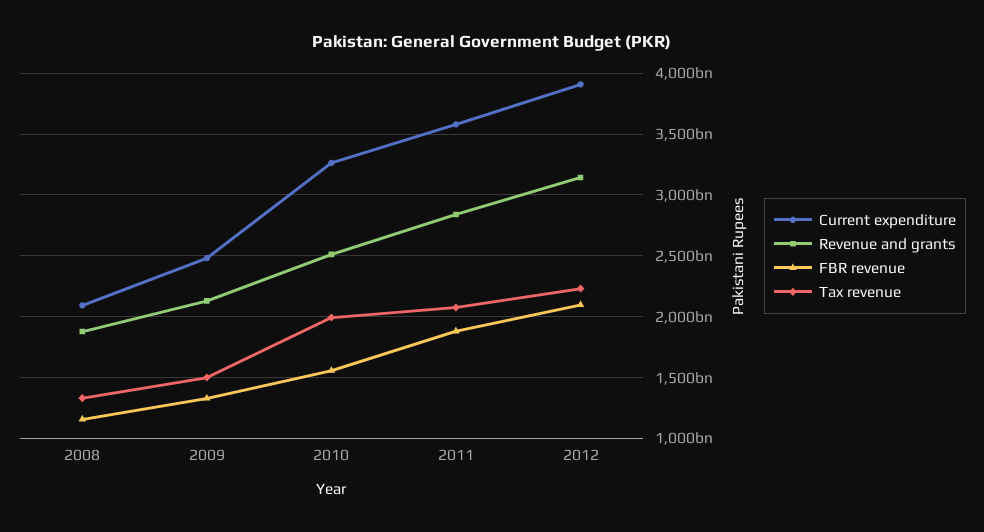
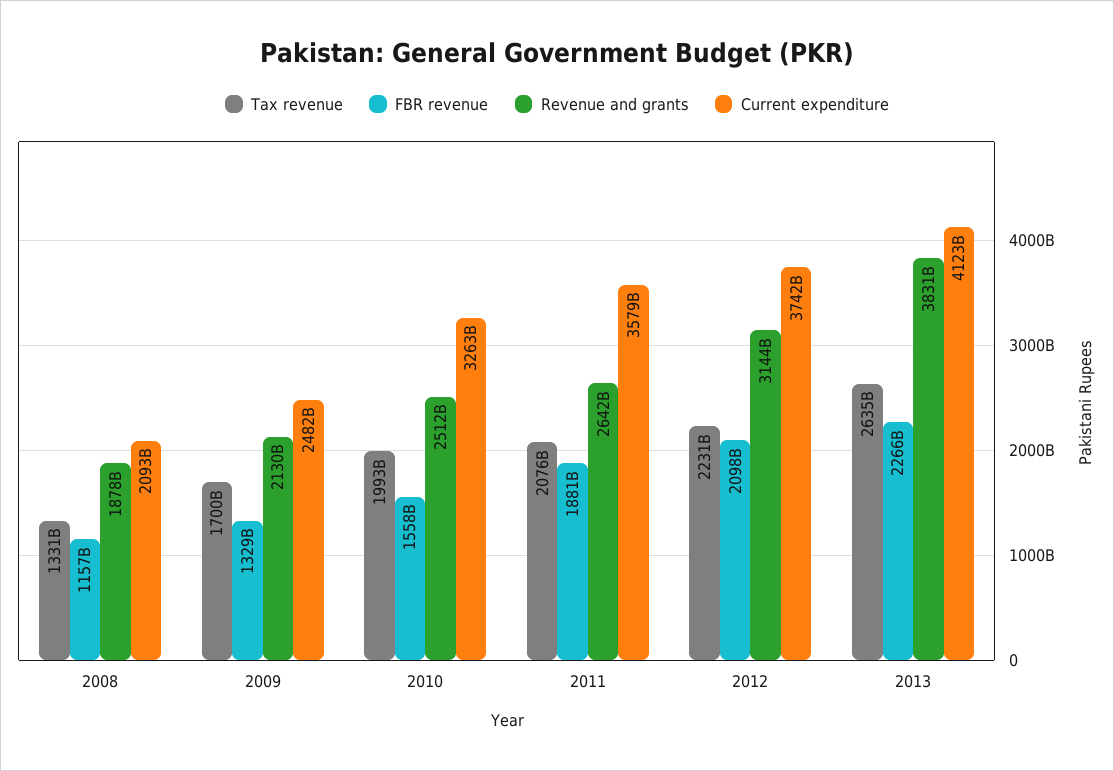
Tax revenue, 2009: 1500000000000 -> 1700000000000
Revenue and grants, 2011: 2850000000000 -> 2642000000000
Current expenditure, 2012: 3900000000000 -> 3742000000000
Tax revenue, 2013: none -> 2635000000000
FBR revenue, 2013: none -> 2266000000000
Revenue and grants, 2013: none -> 3831000000000
Current expenditure, 2013: none -> 4123000000000

